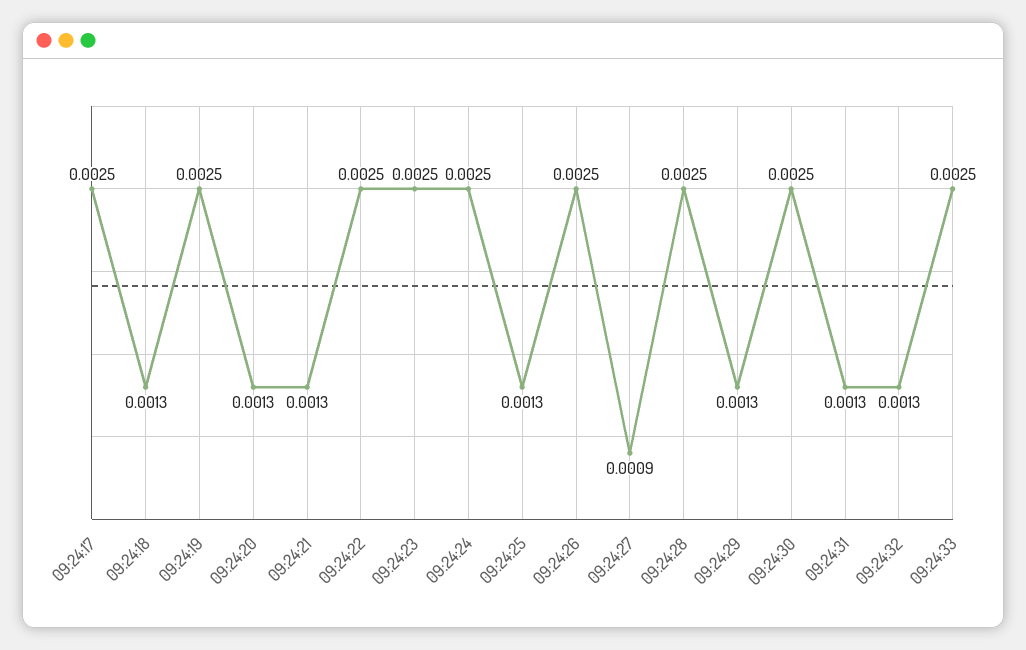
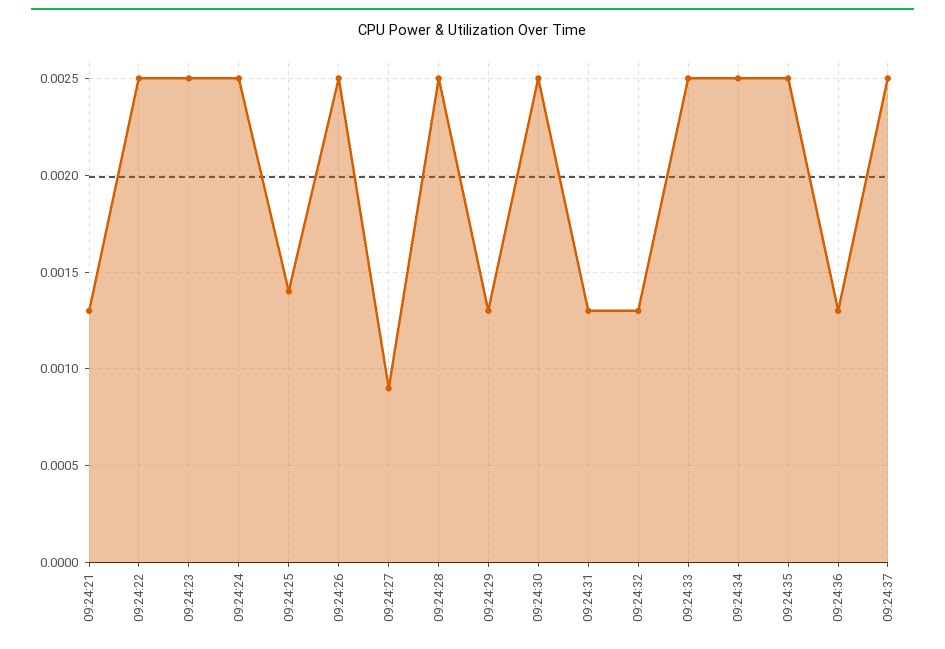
09:24:17: 0.0025 -> none
09:24:18: 0.0013 -> none
09:24:19: 0.0025 -> none
09:24:20: 0.0013 -> none
09:24:25: 0.0013 -> 0.0014
09:24:34: none -> 0.0025
09:24:35: none -> 0.0025
09:24:36: none -> 0.0013
09:24:37: none -> 0.0025

